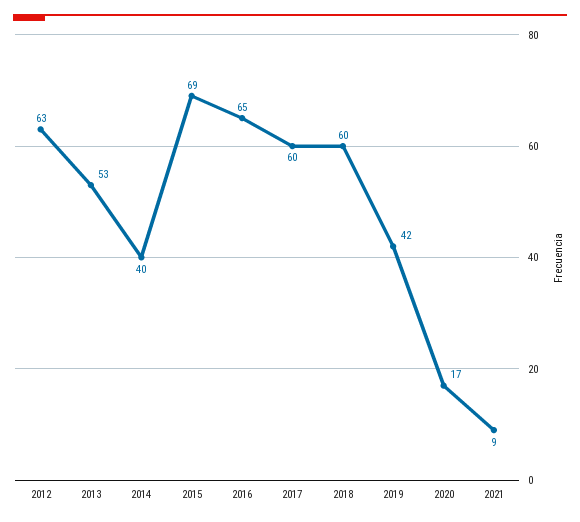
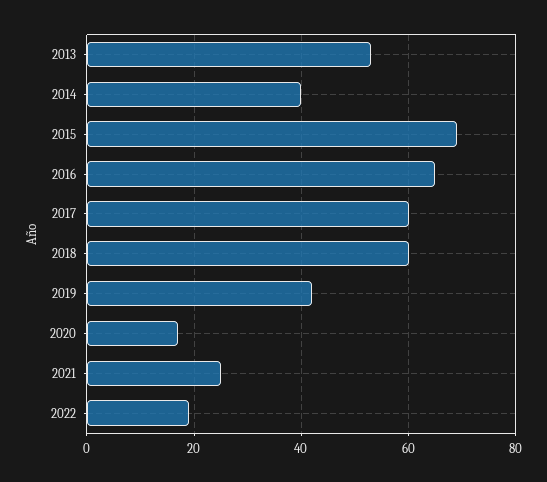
2012: 63 -> none
2021: 9 -> 25
2022: none -> 20

